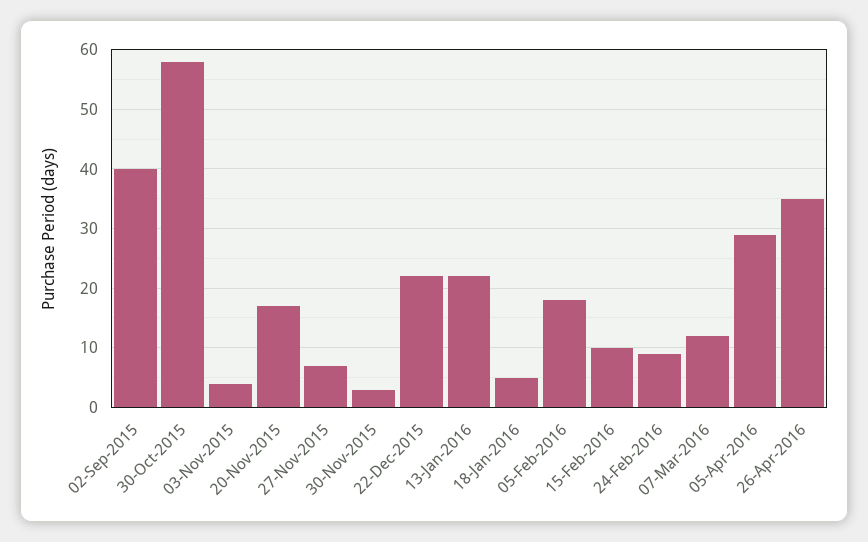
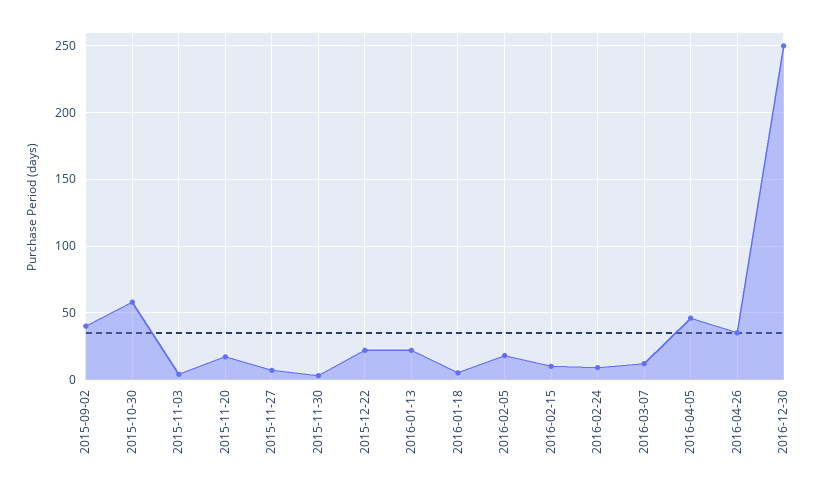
05-Apr-2016: 30 -> 45
2016-12-30: none -> 250

